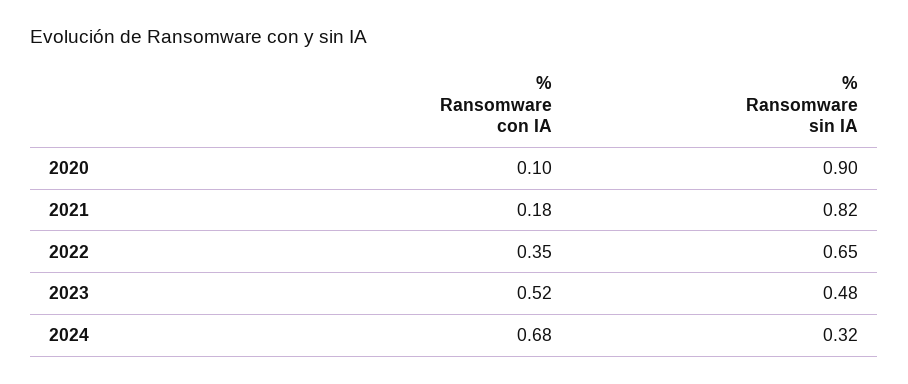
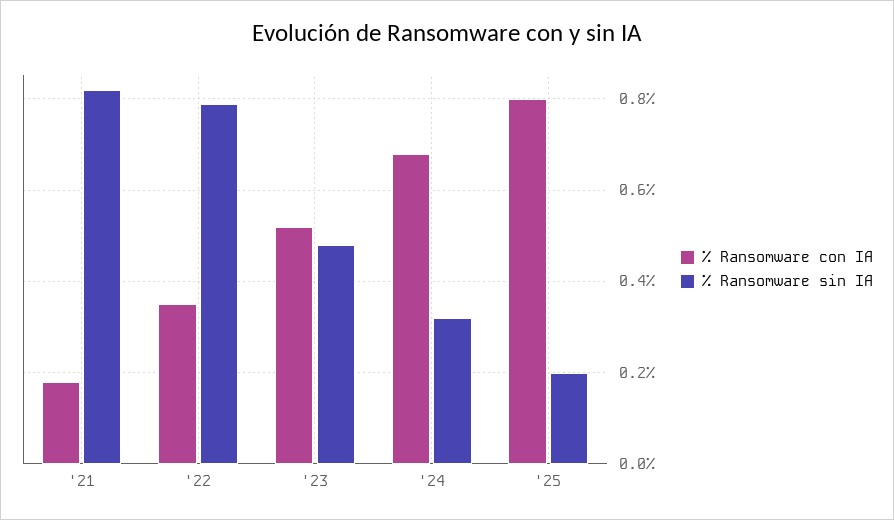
% Ransomware con IA, 2020: 0.1 -> none
% Ransomware sin IA, 2020: 0.9 -> none
% Ransomware sin IA, 2022: 0.65 -> 0.8
% Ransomware con IA, '25: none -> 0.8
% Ransomware sin IA, '25: none -> 0.2

